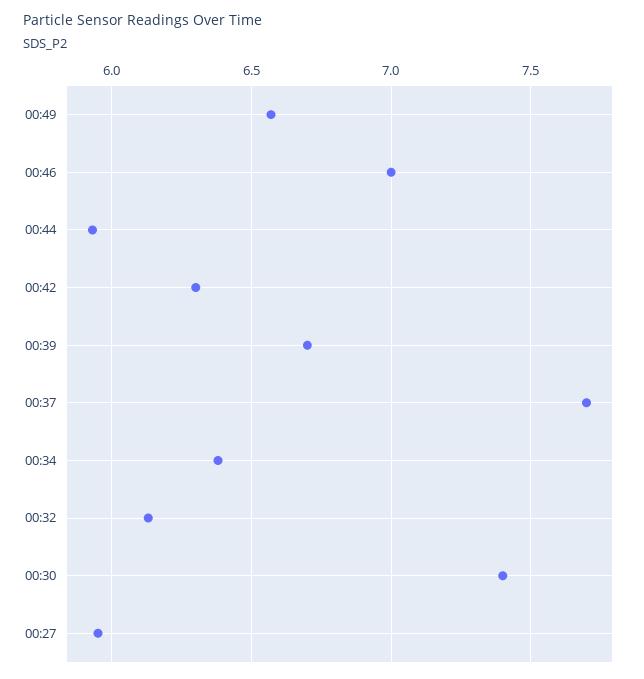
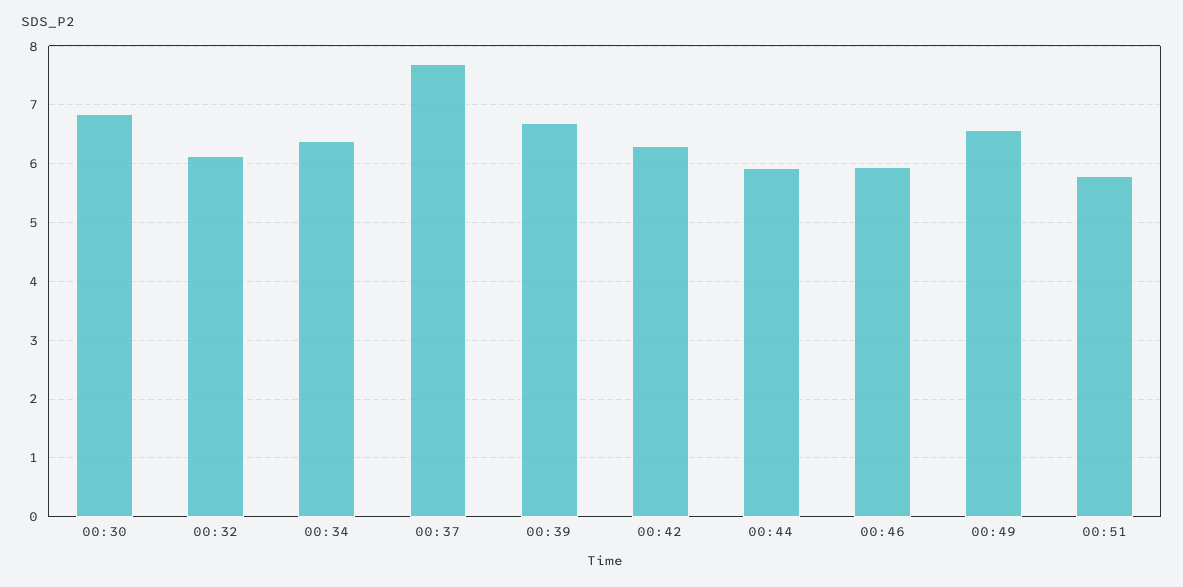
00:46: 7 -> 6
00:30: 7.4 -> 6.8
00:27: 5.95 -> none
00:51: none -> 5.8

